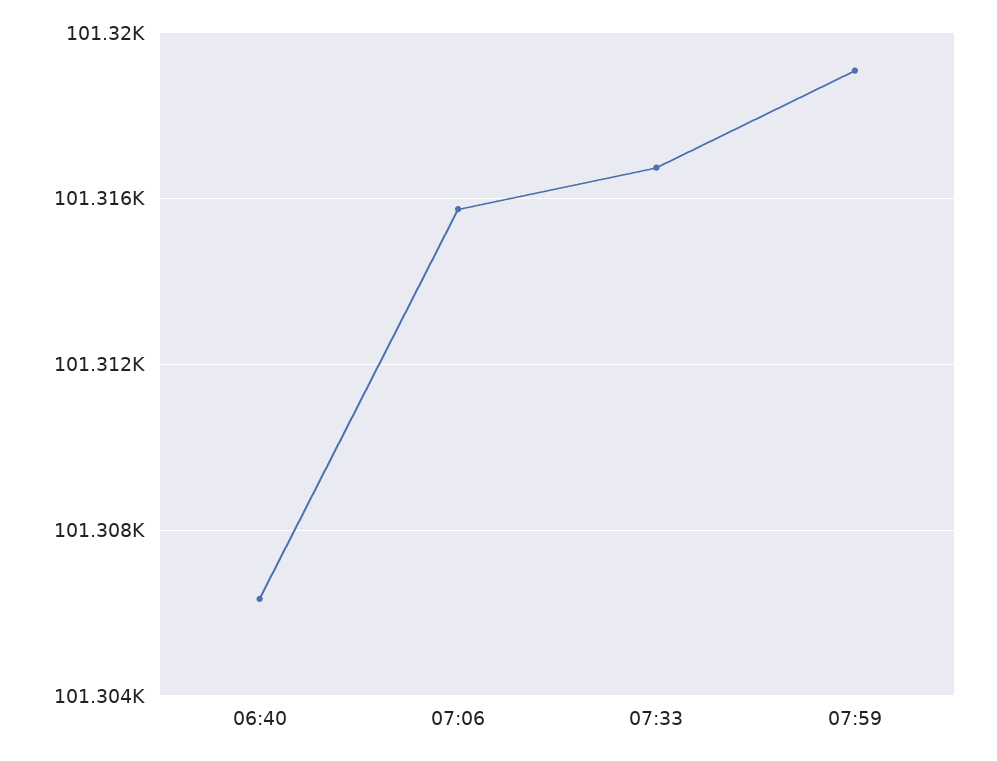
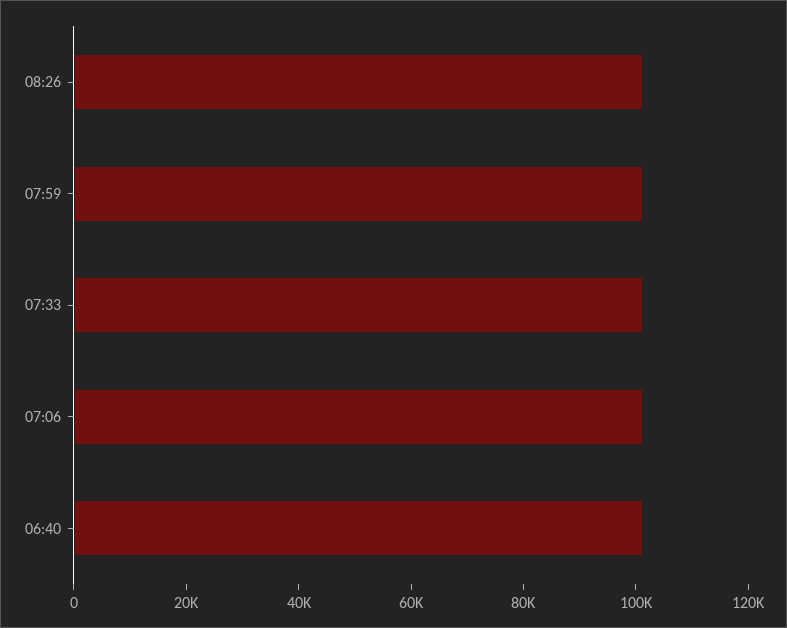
08:26: none -> 100000

